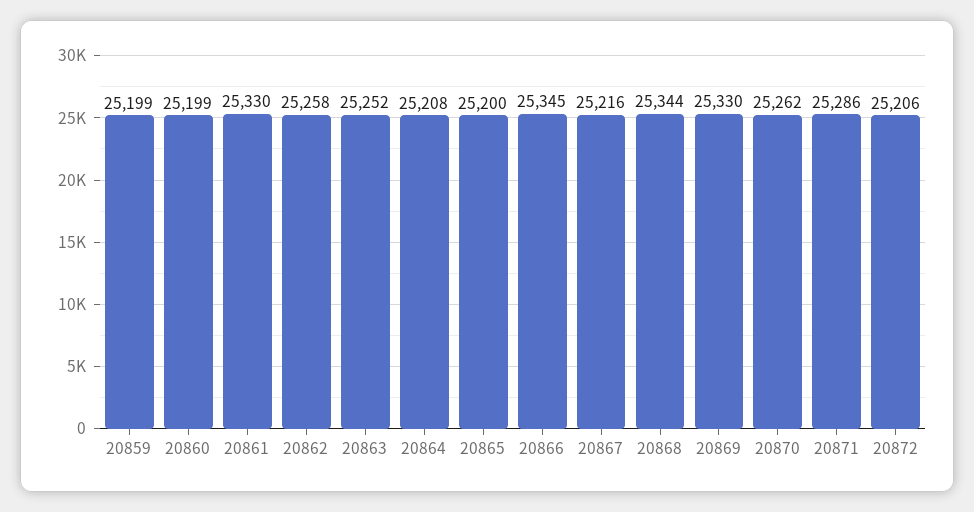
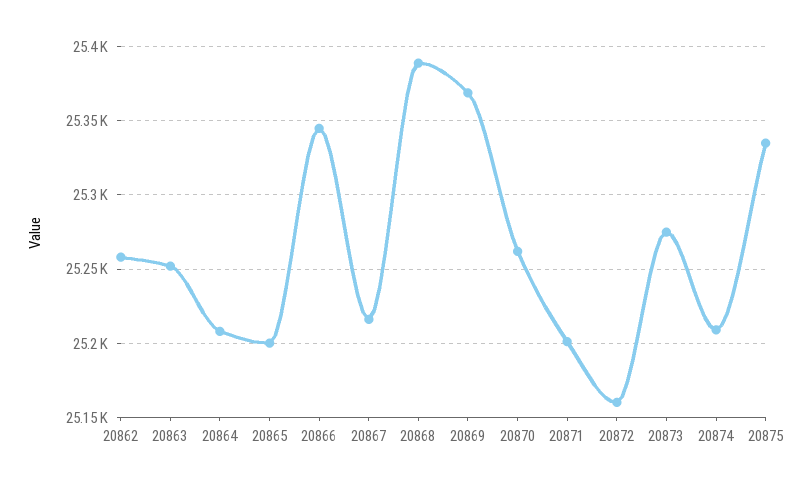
20859: 25199 -> none
20860: 25199 -> none
20861: 25330 -> none
20868: 25344 -> 25390
20869: 25330 -> 25370
20871: 25286 -> 25200
20872: 25206 -> 25160
20873: none -> 25275
20874: none -> 25210
20875: none -> 25335

